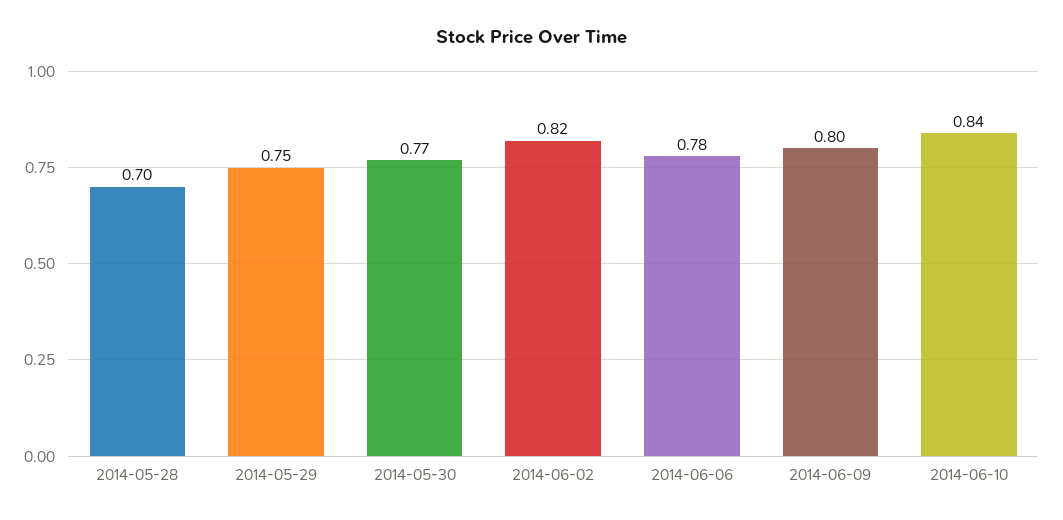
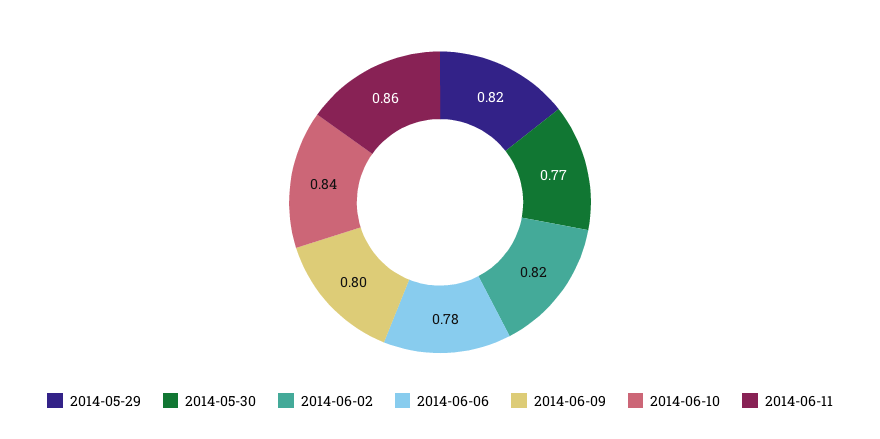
2014-05-28: 0.7 -> none
2014-05-29: 0.75 -> 0.82
2014-06-11: none -> 0.86

